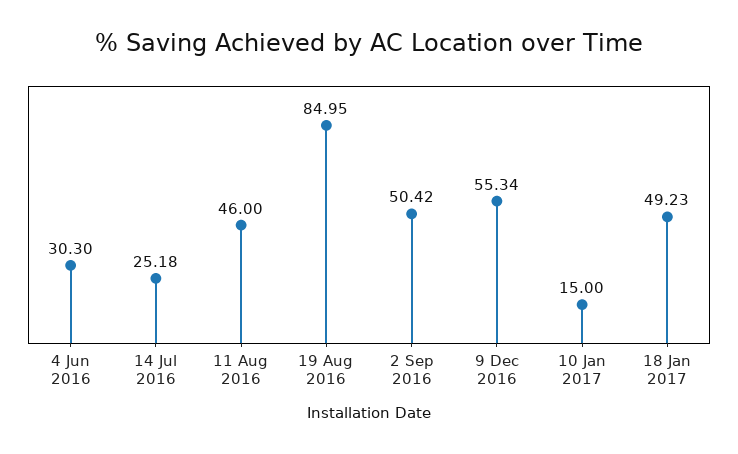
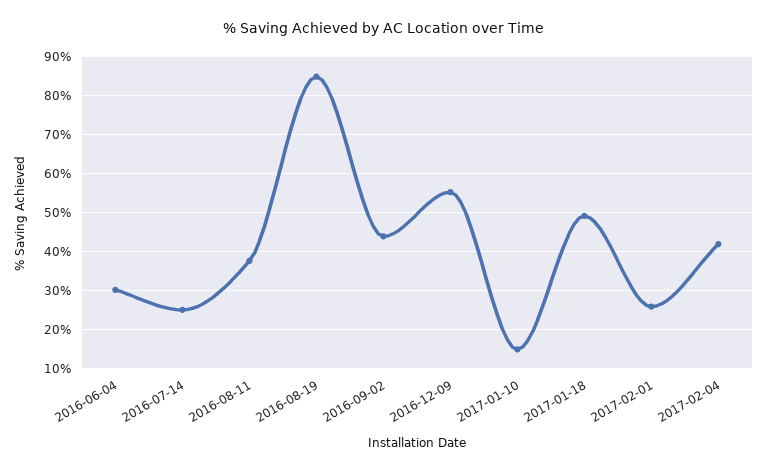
11 Aug 2016: 46 -> 38
2 Sep 2016: 50.42 -> 44
2017-02-01: none -> 26
2017-02-04: none -> 42

